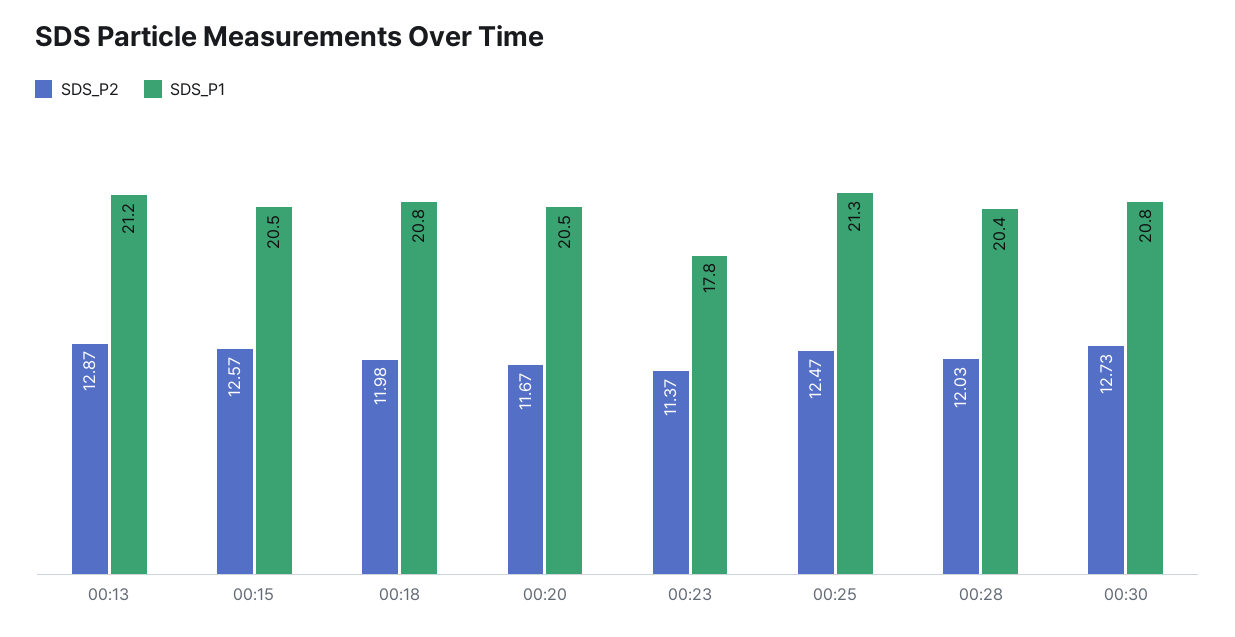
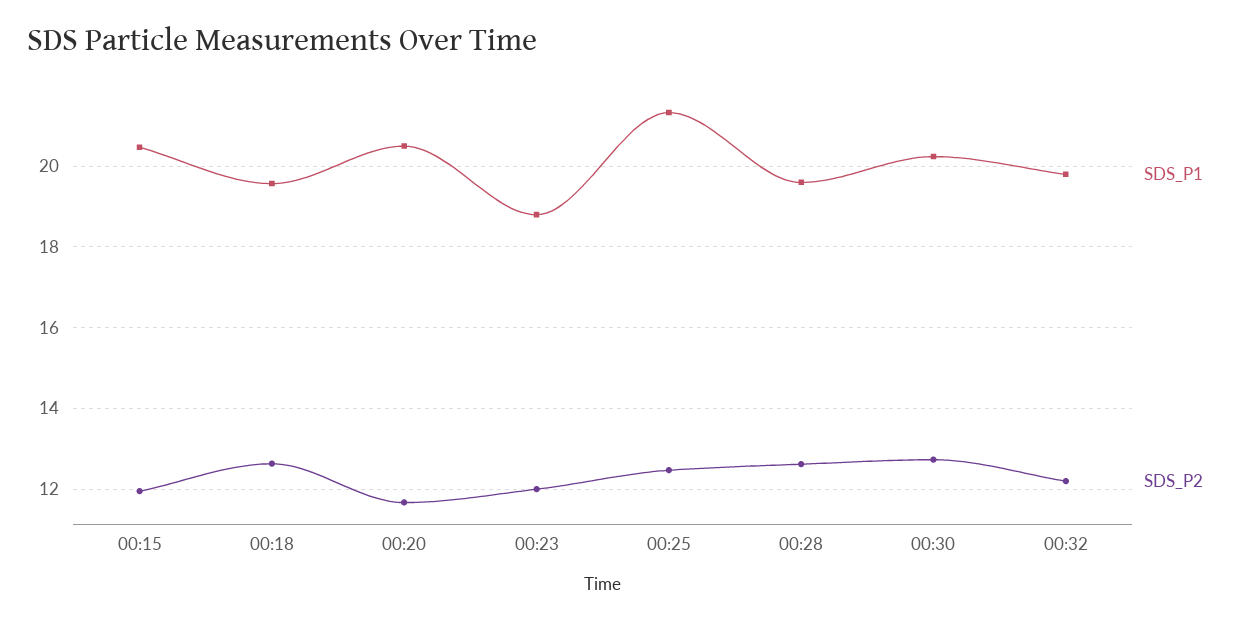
SDS_P2, 00:13: 12.87 -> none
SDS_P1, 00:13: 21.2 -> none
SDS_P2, 00:15: 12.57 -> 12
SDS_P2, 00:18: 11.98 -> 12.6
SDS_P1, 00:18: 20.8 -> 19.6
SDS_P2, 00:23: 11.37 -> 12
SDS_P1, 00:23: 17.8 -> 18.8
SDS_P2, 00:28: 12.03 -> 12.6
SDS_P1, 00:28: 20.4 -> 19.6
SDS_P1, 00:30: 20.8 -> 20.2
SDS_P1, 00:32: none -> 19.8
SDS_P2, 00:32: none -> 12.2

